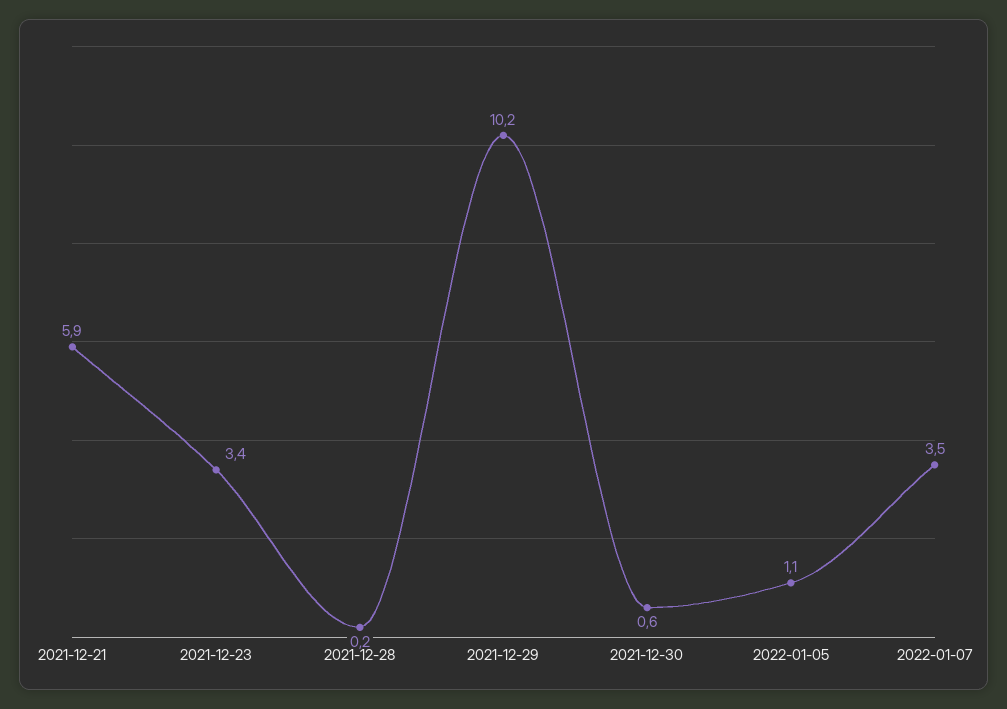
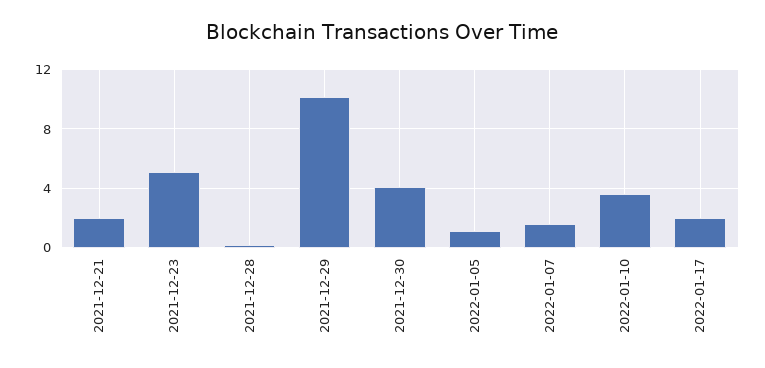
2021-12-21: 5.9 -> 2
2021-12-23: 3.4 -> 5
2021-12-30: 0.6 -> 4
2022-01-07: 3.5 -> 1.5
2022-01-10: none -> 3.5
2022-01-17: none -> 2

